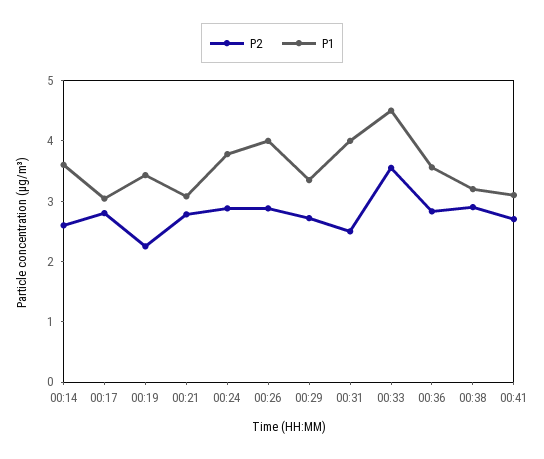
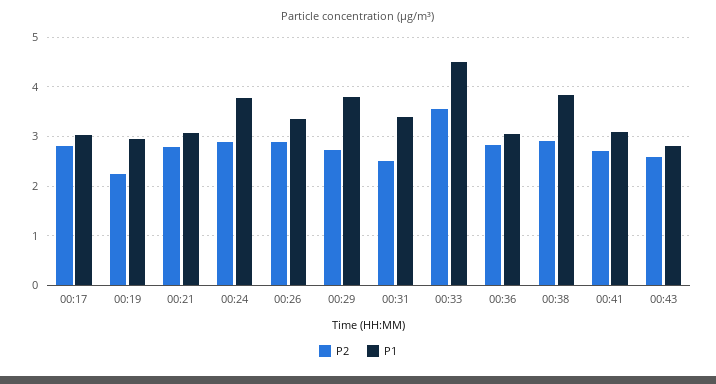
P2, 00:14: 2.6 -> none
P1, 00:14: 3.6 -> none
P1, 00:19: 3.4 -> 3
P1, 00:26: 4 -> 3.4
P1, 00:29: 3.4 -> 3.8
P1, 00:31: 4 -> 3.4
P1, 00:36: 3.6 -> 3
P1, 00:38: 3.2 -> 3.8
P2, 00:43: none -> 2.6
P1, 00:43: none -> 2.8

